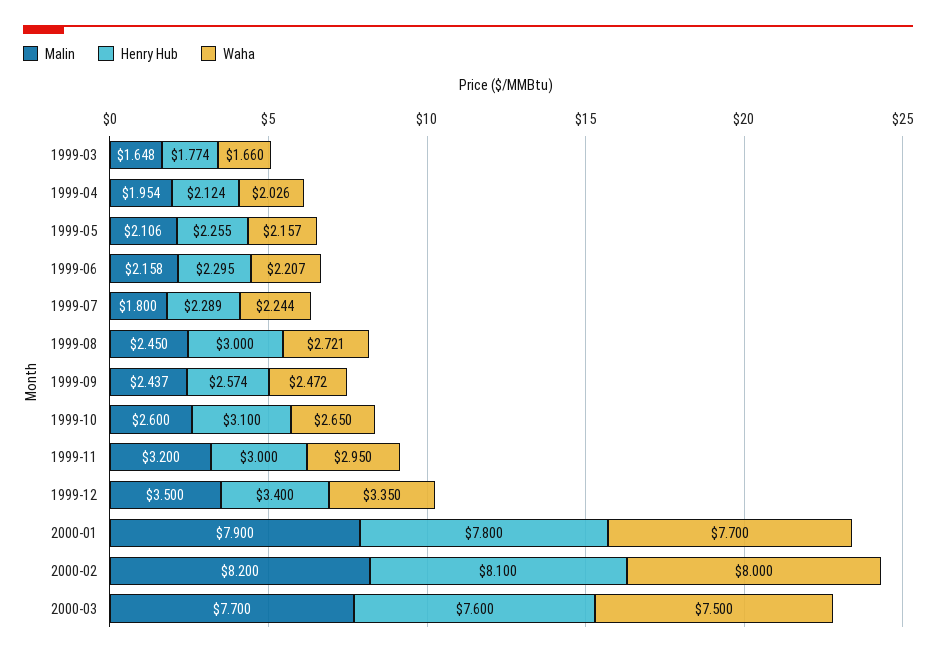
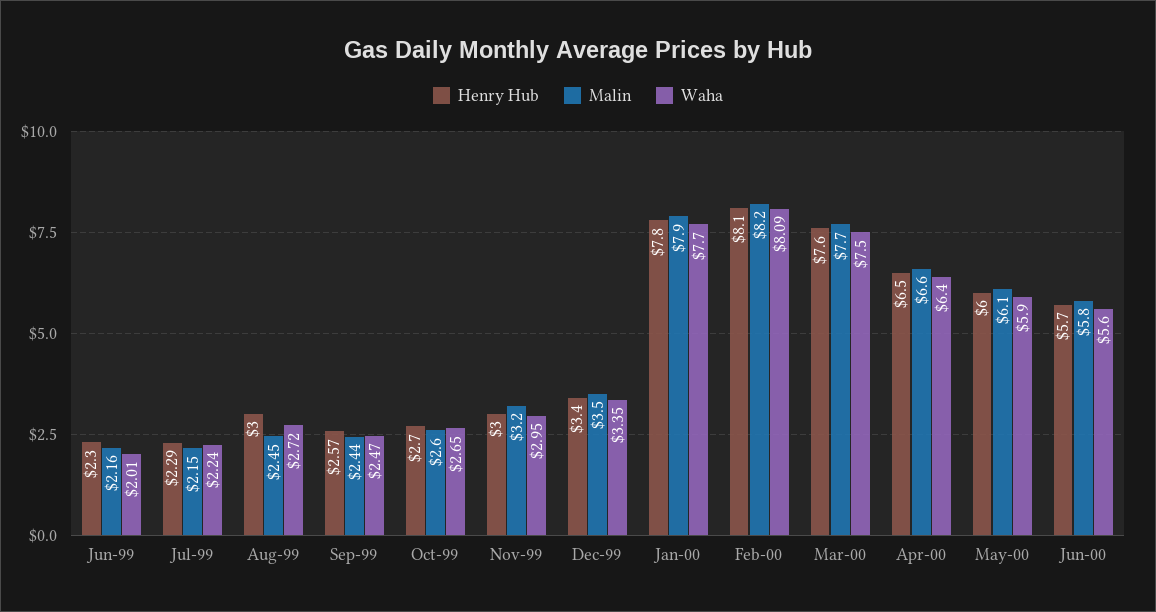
Malin, 1999-03: 1.648 -> none
Henry Hub, 1999-03: 1.774 -> none
Waha, 1999-03: 1.66 -> none
Malin, 1999-04: 1.954 -> none
Henry Hub, 1999-04: 2.124 -> none
Waha, 1999-04: 2.026 -> none
Malin, 1999-05: 2.106 -> none
Henry Hub, 1999-05: 2.255 -> none
Waha, 1999-05: 2.157 -> none
Waha, 1999-06: 2.207 -> 2.01
Malin, 1999-07: 1.8 -> 2.15
Henry Hub, 1999-10: 3.1 -> 2.7
Waha, 2000-02: 8 -> 8.09
Henry Hub, Apr-00: none -> 6.5
Malin, Apr-00: none -> 6.6
Waha, Apr-00: none -> 6.4
Henry Hub, May-00: none -> 6
Malin, May-00: none -> 6.1
Waha, May-00: none -> 5.9
Henry Hub, Jun-00: none -> 5.7
Malin, Jun-00: none -> 5.8
Waha, Jun-00: none -> 5.6

